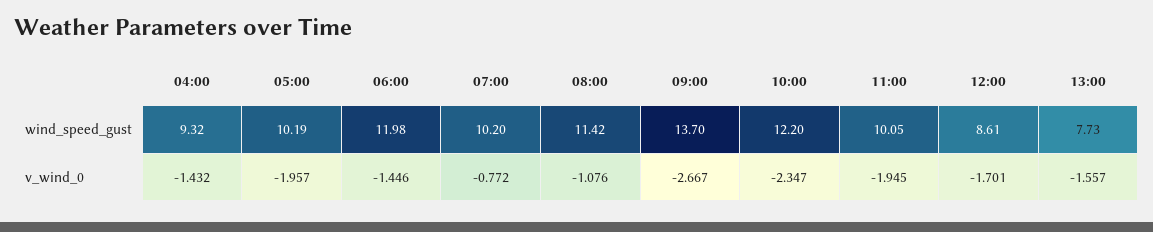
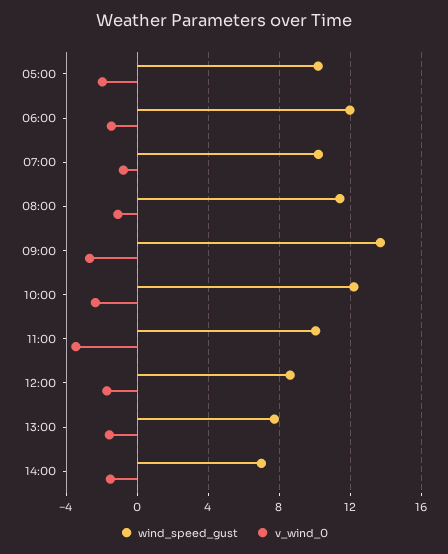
wind_speed_gust, 04:00: 9.32 -> none
v_wind_0, 04:00: -1.432 -> none
v_wind_0, 11:00: -1.945 -> -3.5
wind_speed_gust, 14:00: none -> 7
v_wind_0, 14:00: none -> -1.5

